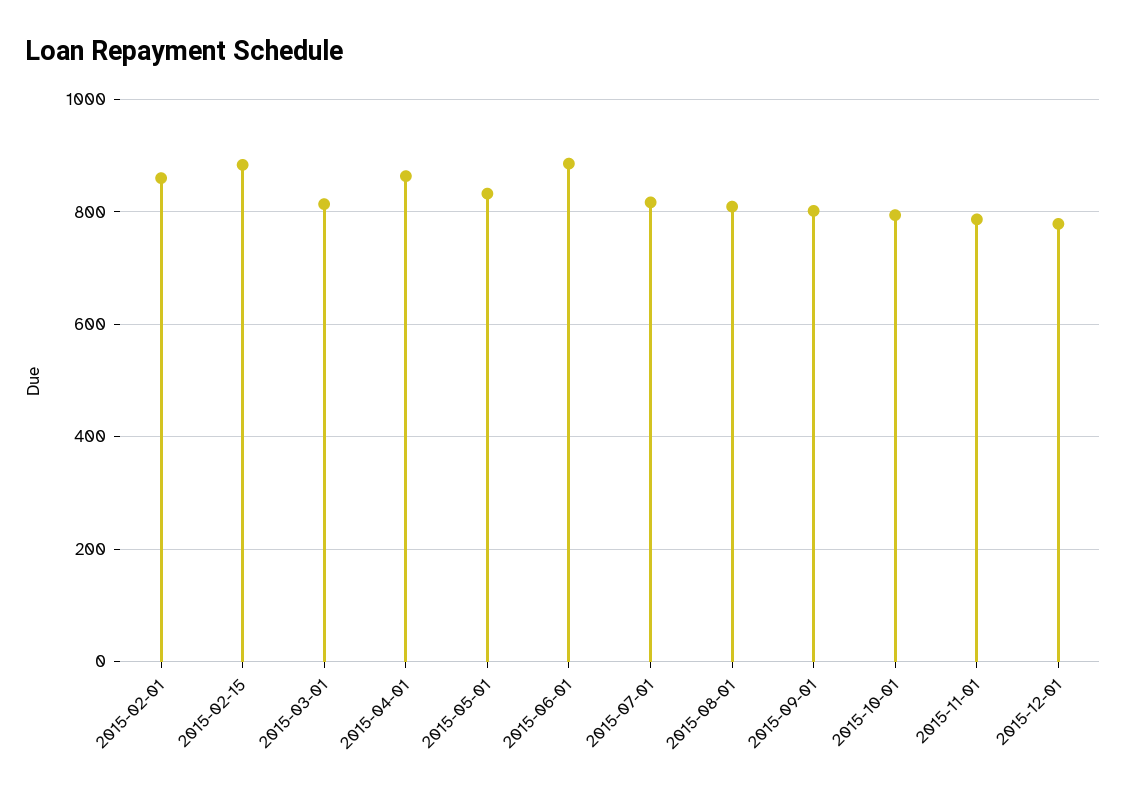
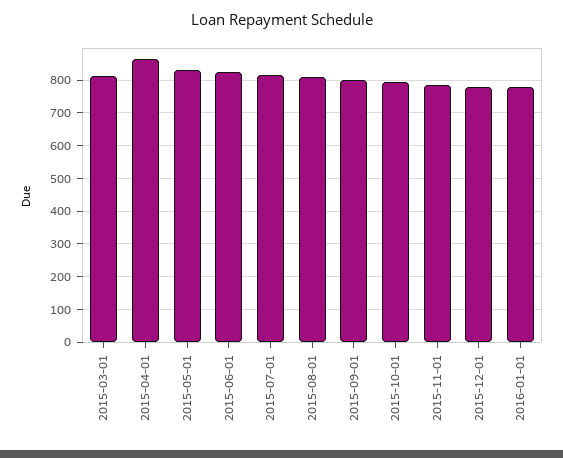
2015-02-01: 860 -> none
2015-02-15: 880 -> none
2015-06-01: 880 -> 820
2016-01-01: none -> 780

